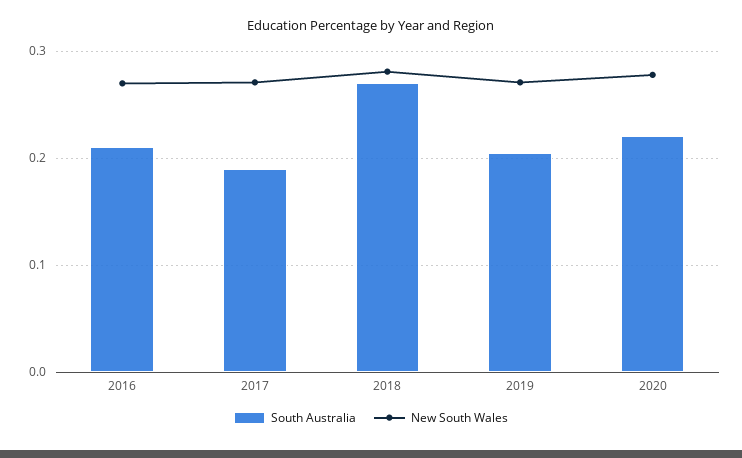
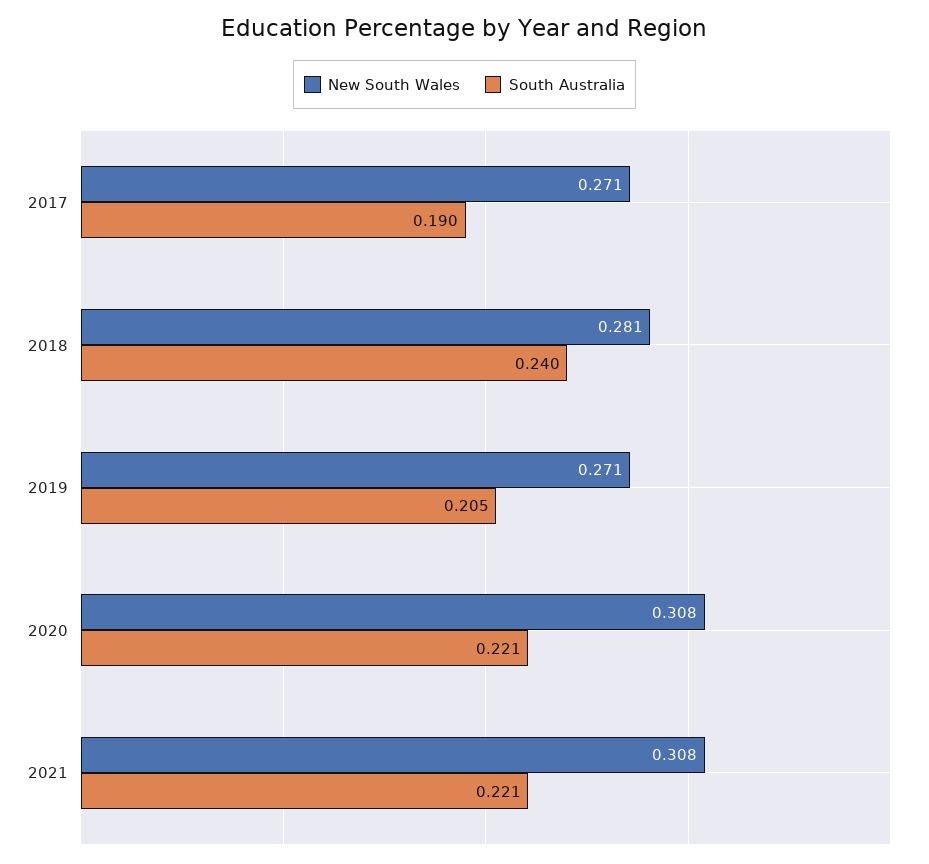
South Australia, 2016: 0.21 -> none
New South Wales, 2016: 0.27 -> none
South Australia, 2018: 0.27 -> 0.24
New South Wales, 2020: 0.28 -> 0.308
New South Wales, 2021: none -> 0.308
South Australia, 2021: none -> 0.221

